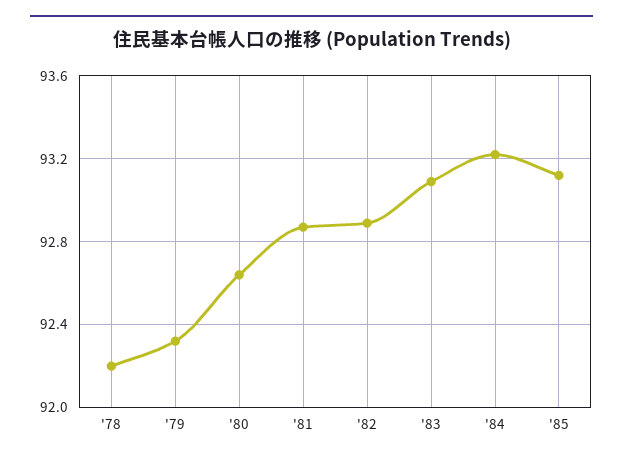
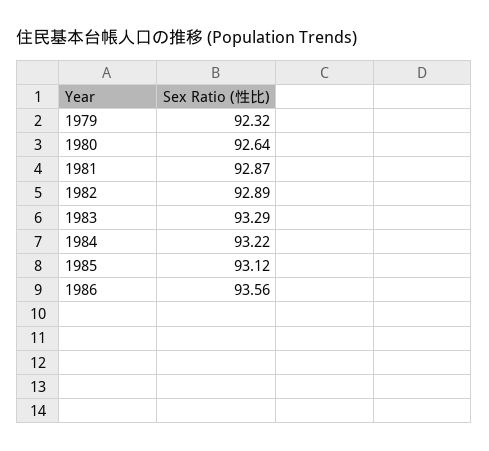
'78: 92.2 -> none
'83: 93.1 -> 93.29
1986: none -> 93.56

